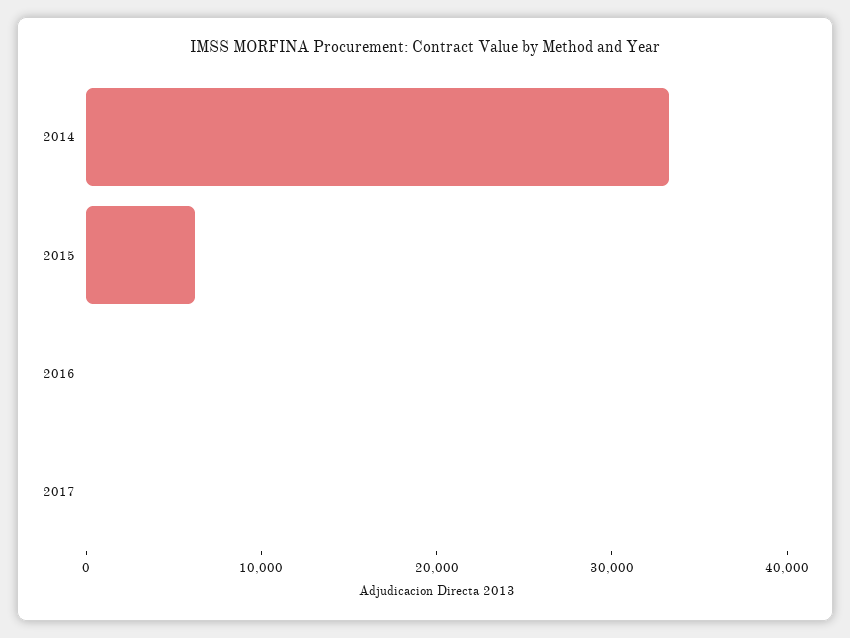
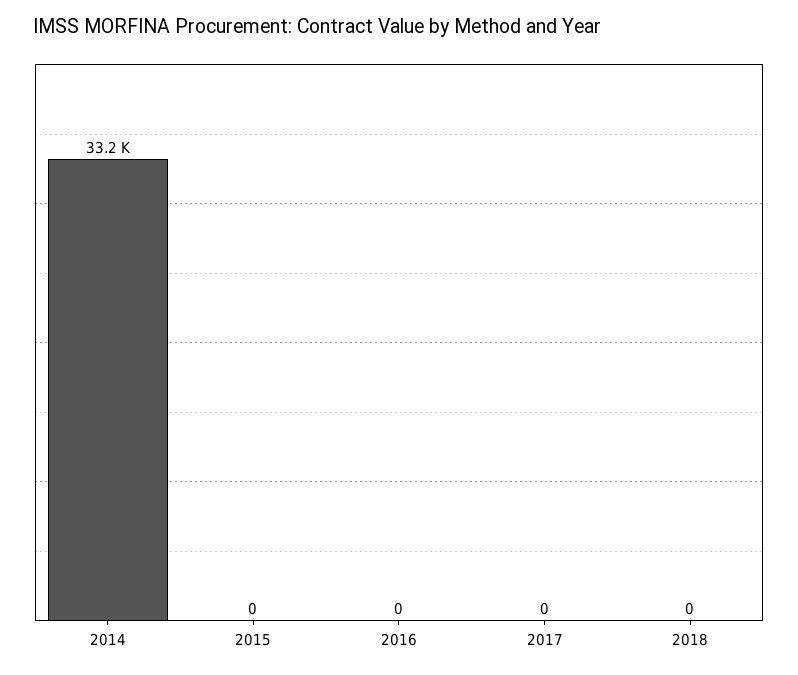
2015: 6000 -> 0
2018: none -> 0

